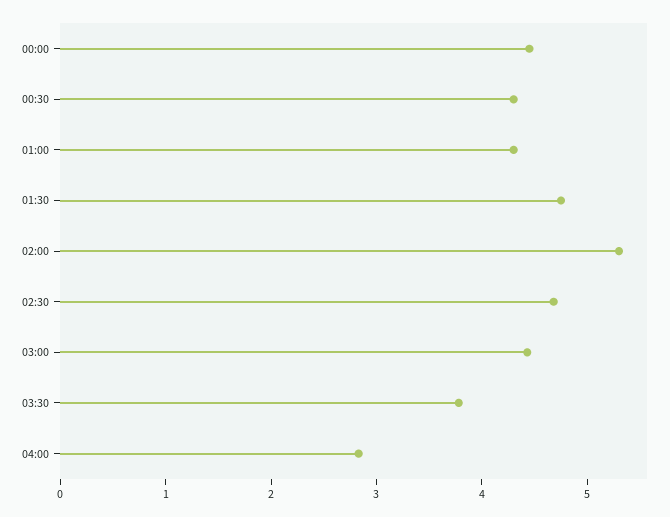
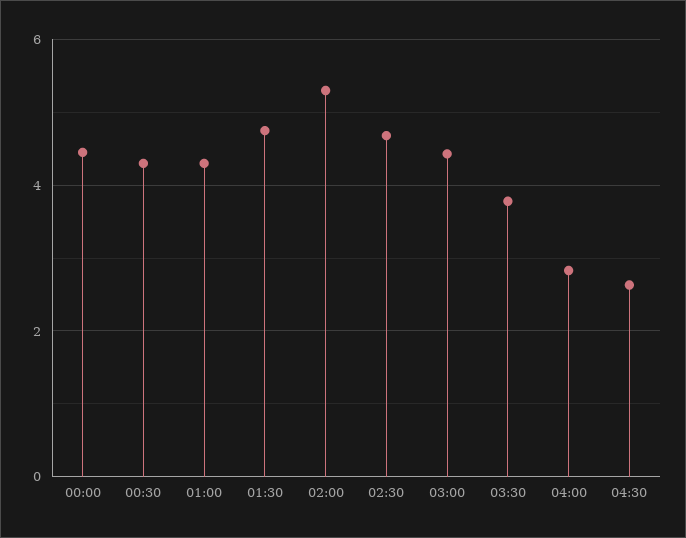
04:30: none -> 2.6

